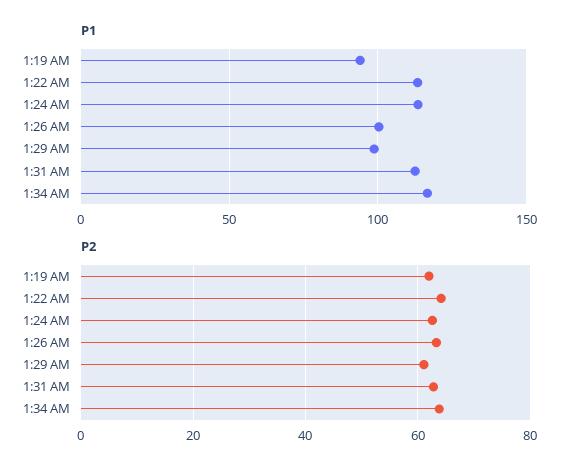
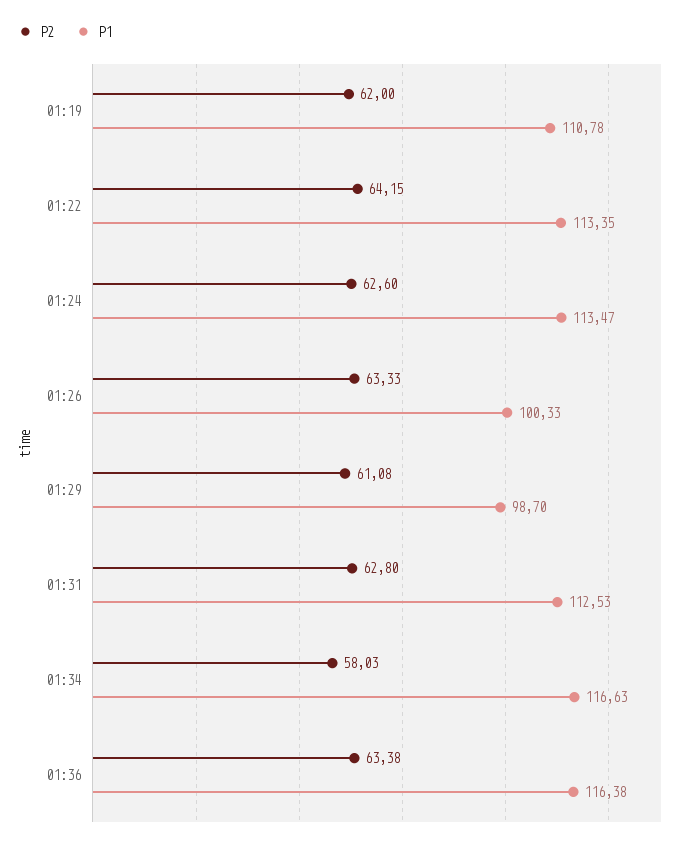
P1, 1:19 AM: 95 -> 110.78
P2, 1:34 AM: 64 -> 58.03
P2, 01:36: none -> 63.38
P1, 01:36: none -> 116.38

